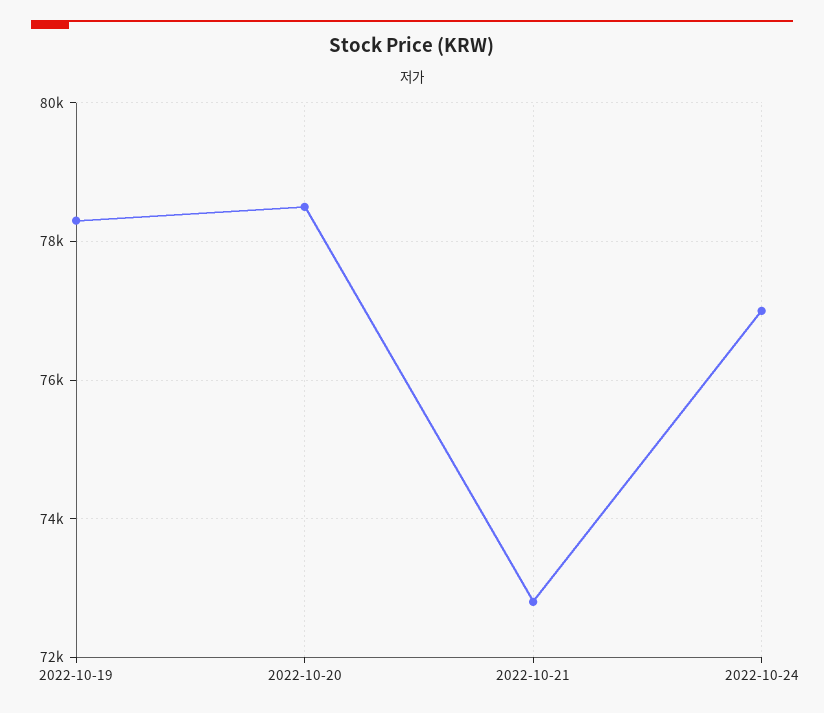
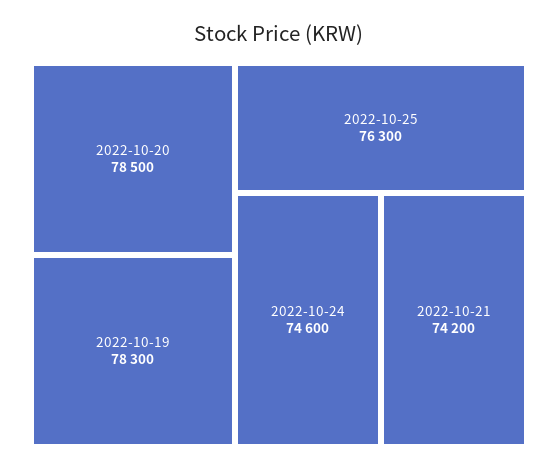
2022-10-21: 72800 -> 74200
2022-10-24: 77000 -> 74600
2022-10-25: none -> 76300

